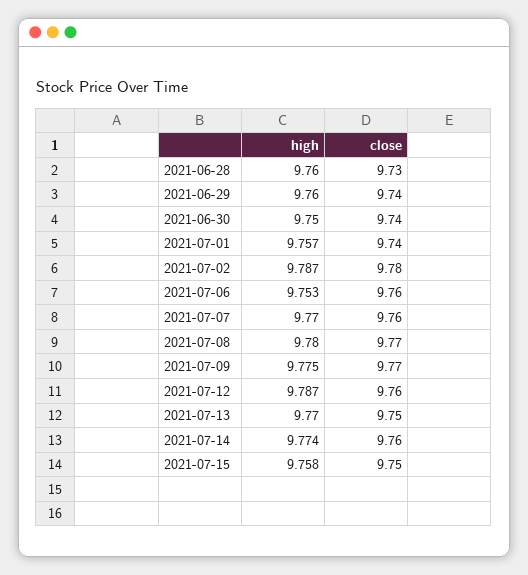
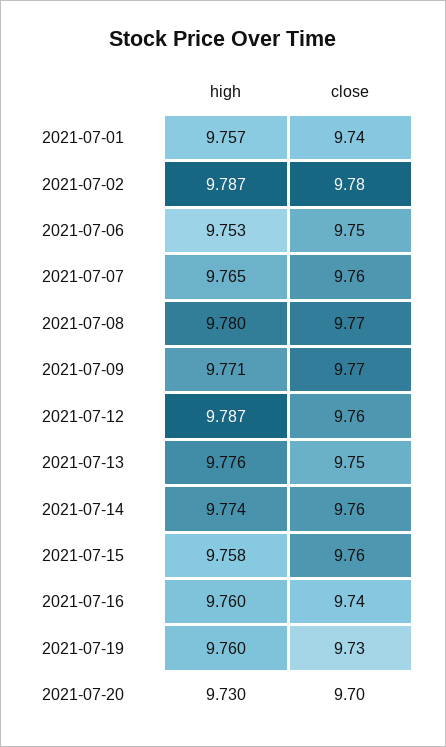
high, 2021-06-28: 9.76 -> none
close, 2021-06-28: 9.73 -> none
high, 2021-06-29: 9.76 -> none
close, 2021-06-29: 9.74 -> none
high, 2021-06-30: 9.75 -> none
close, 2021-06-30: 9.74 -> none
close, 2021-07-06: 9.76 -> 9.75
high, 2021-07-07: 9.77 -> 9.765
high, 2021-07-09: 9.775 -> 9.771
high, 2021-07-13: 9.77 -> 9.776
close, 2021-07-15: 9.75 -> 9.76
high, 2021-07-16: none -> 9.76
close, 2021-07-16: none -> 9.74
high, 2021-07-19: none -> 9.76
close, 2021-07-19: none -> 9.73
high, 2021-07-20: none -> 9.73
close, 2021-07-20: none -> 9.7

